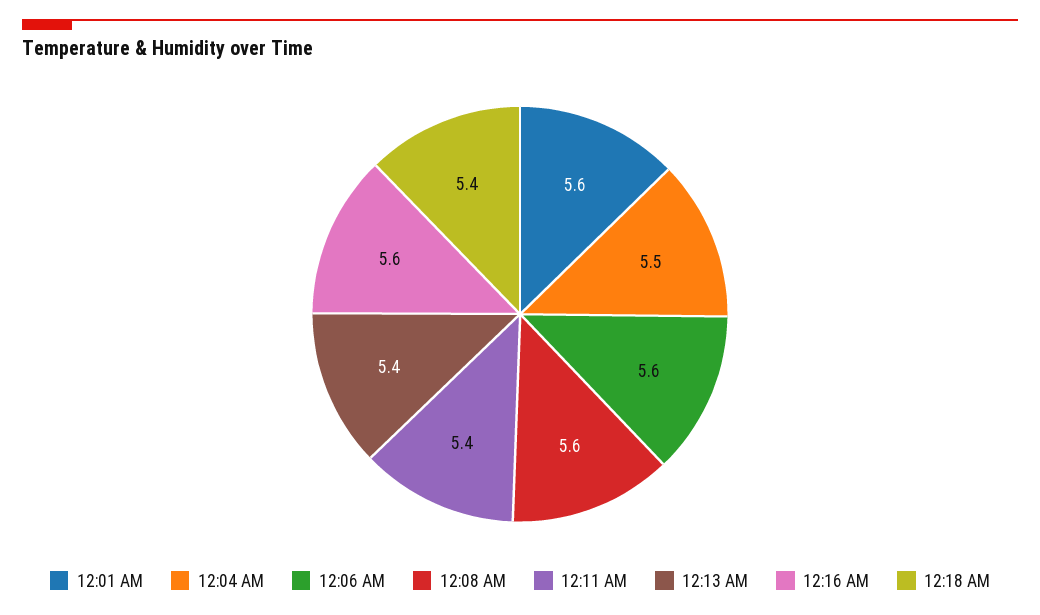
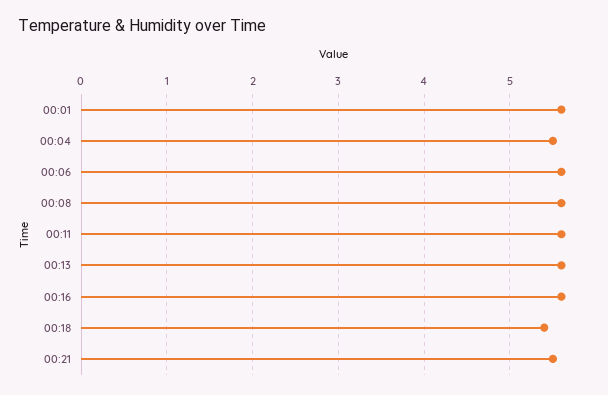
12:11 AM: 5.4 -> 5.6
12:13 AM: 5.4 -> 5.6
00:21: none -> 5.5

